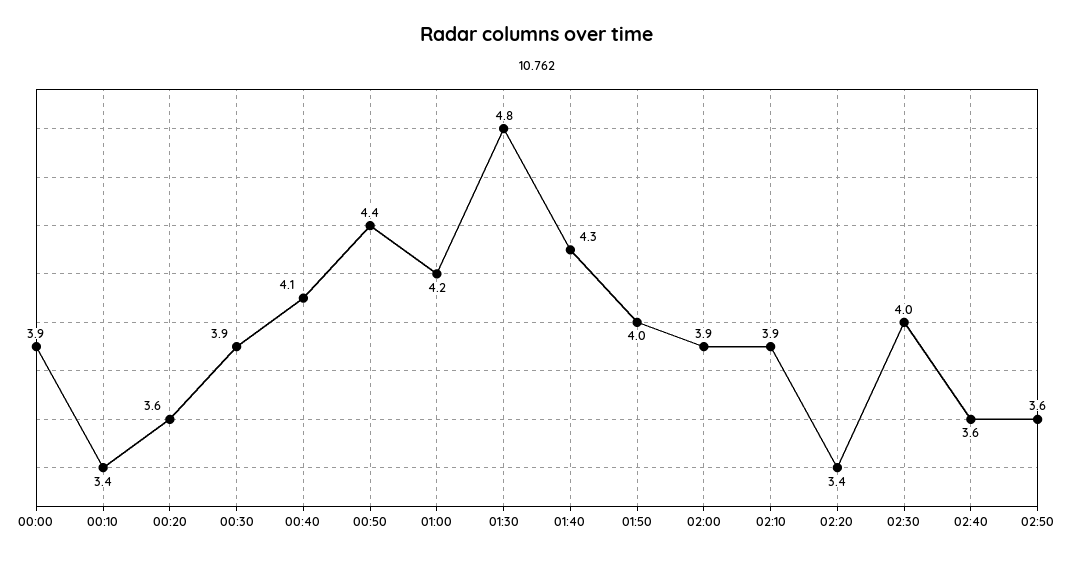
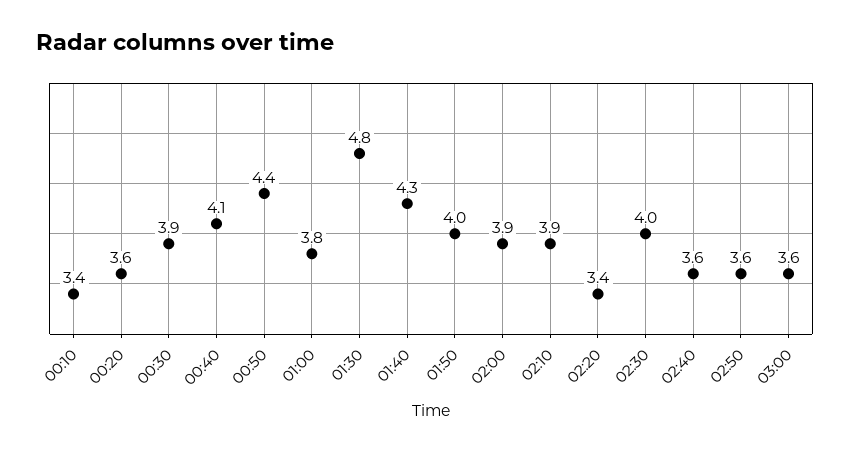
00:00: 3.9 -> none
01:00: 4.2 -> 3.8
03:00: none -> 3.6

